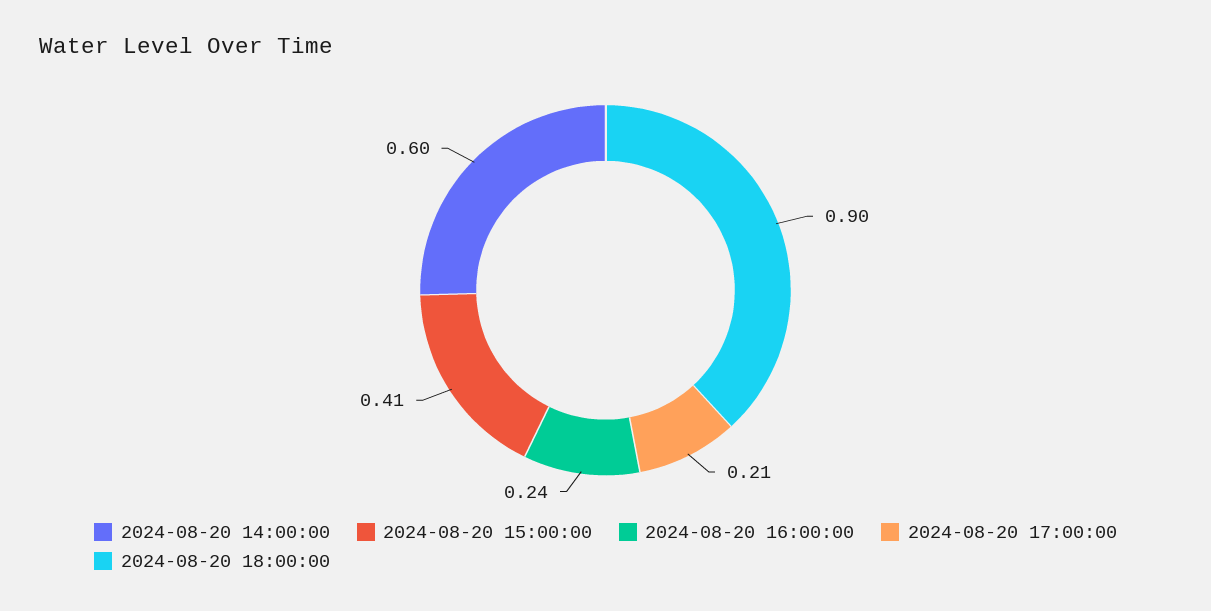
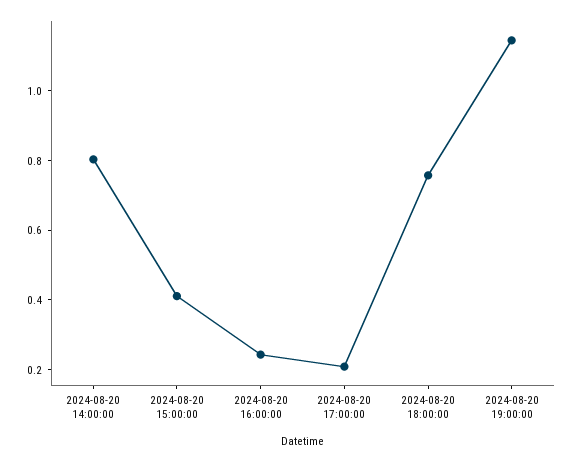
2024-08-20 14:00:00: 0.6 -> 0.8
2024-08-20 18:00:00: 0.9 -> 0.75
2024-08-20 19:00:00: none -> 1.15

